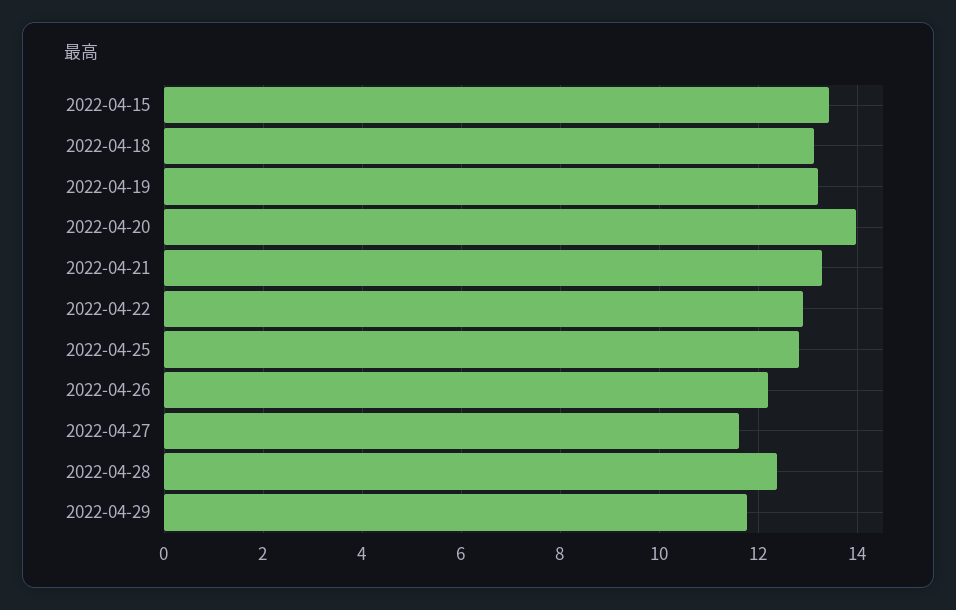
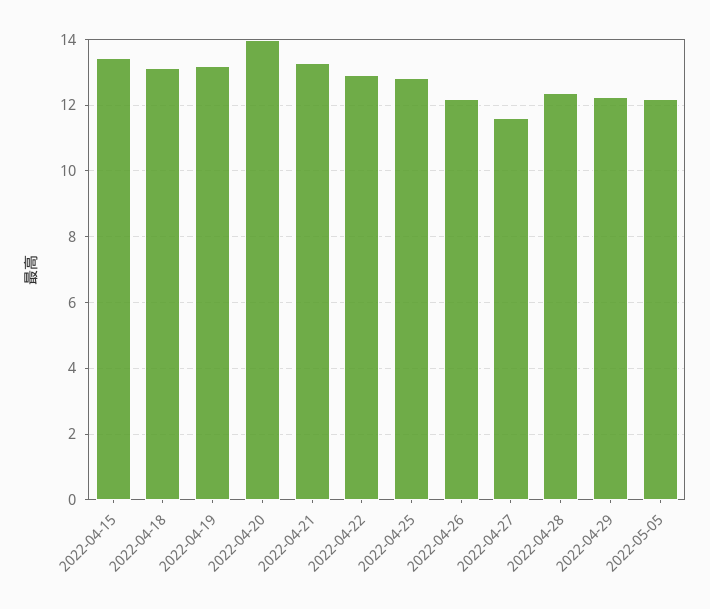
2022-04-29: 11.8 -> 12.2
2022-05-05: none -> 12.2

